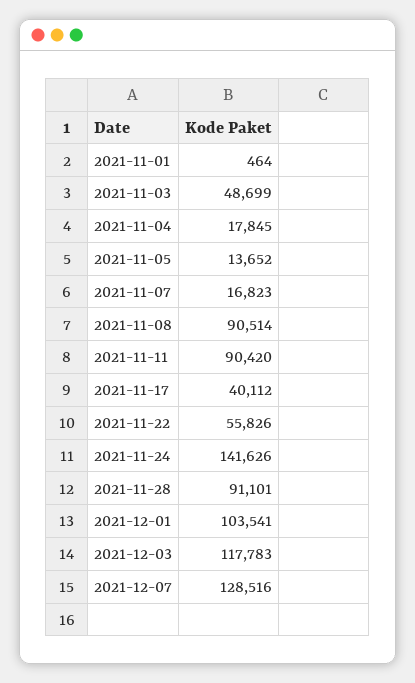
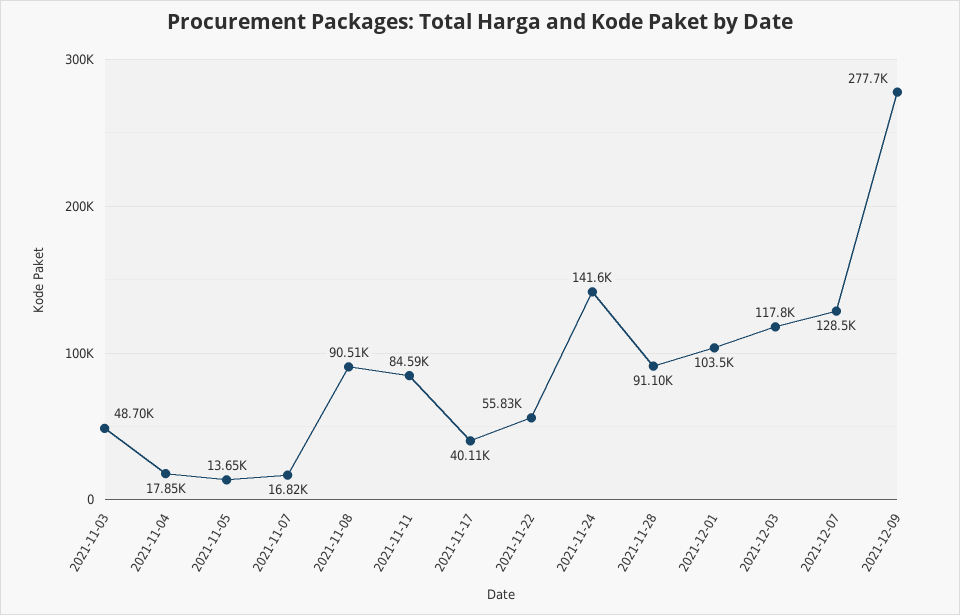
2021-11-01: 464 -> none
2021-11-11: 90420 -> 84590
2021-12-09: none -> 277700

